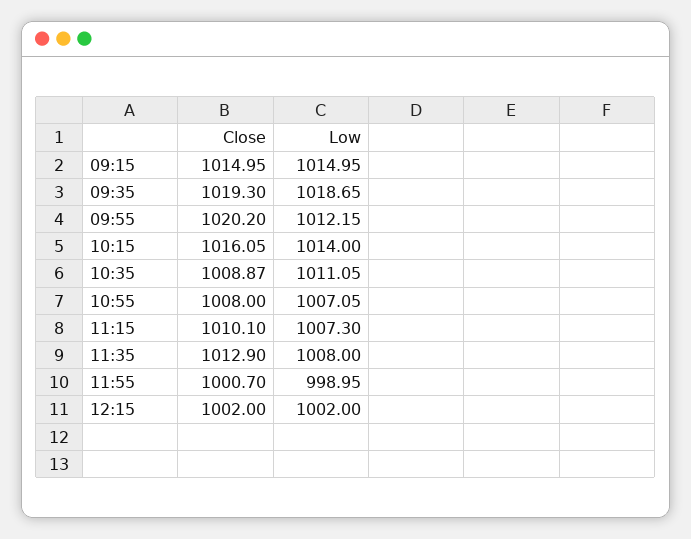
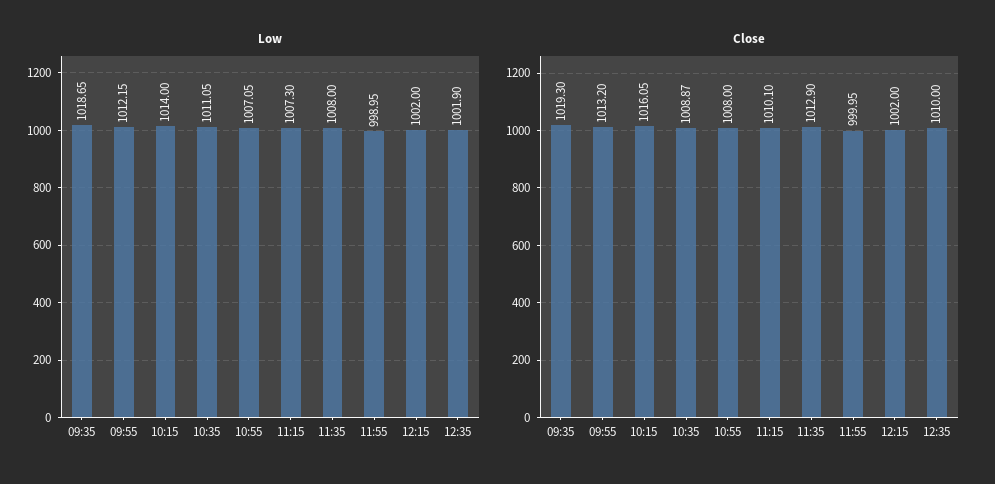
Close, 09:15: 1014.95 -> none
Low, 09:15: 1014.95 -> none
Close, 09:55: 1020.2 -> 1013.2
Close, 11:55: 1000.7 -> 999.95
Low, 12:35: none -> 1001.9
Close, 12:35: none -> 1010

